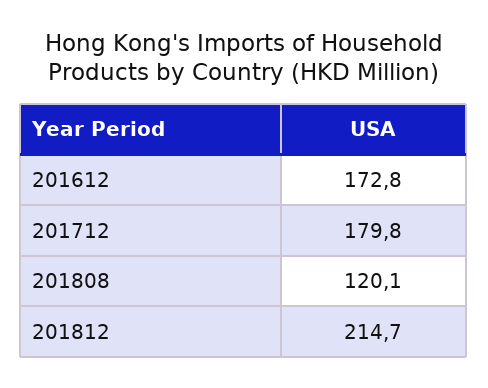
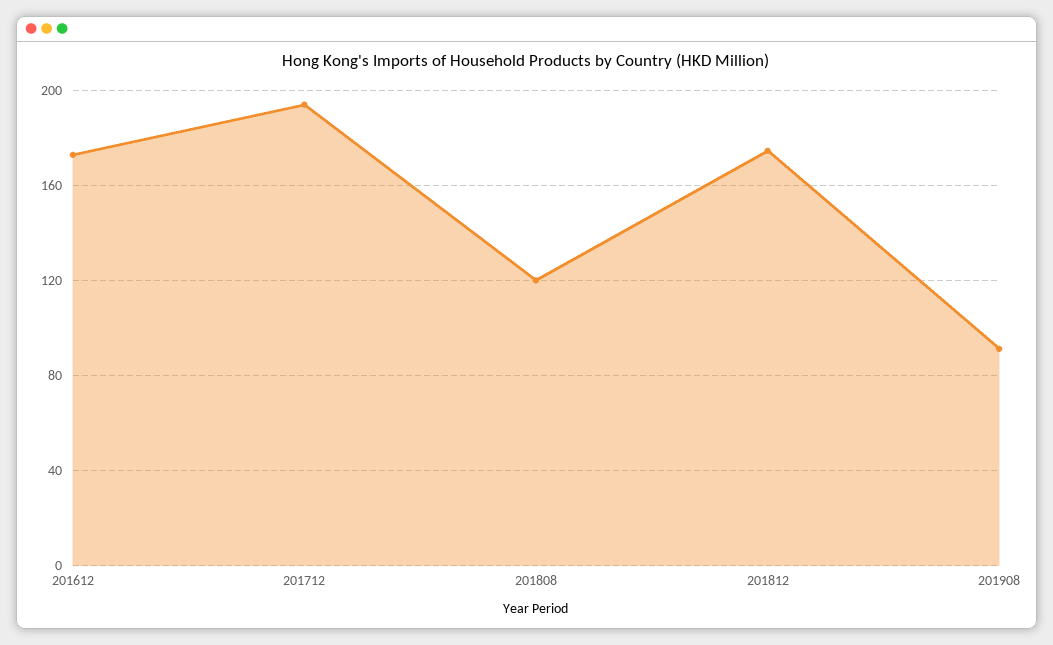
201712: 179.8 -> 195
201812: 214.7 -> 175
201908: none -> 90

